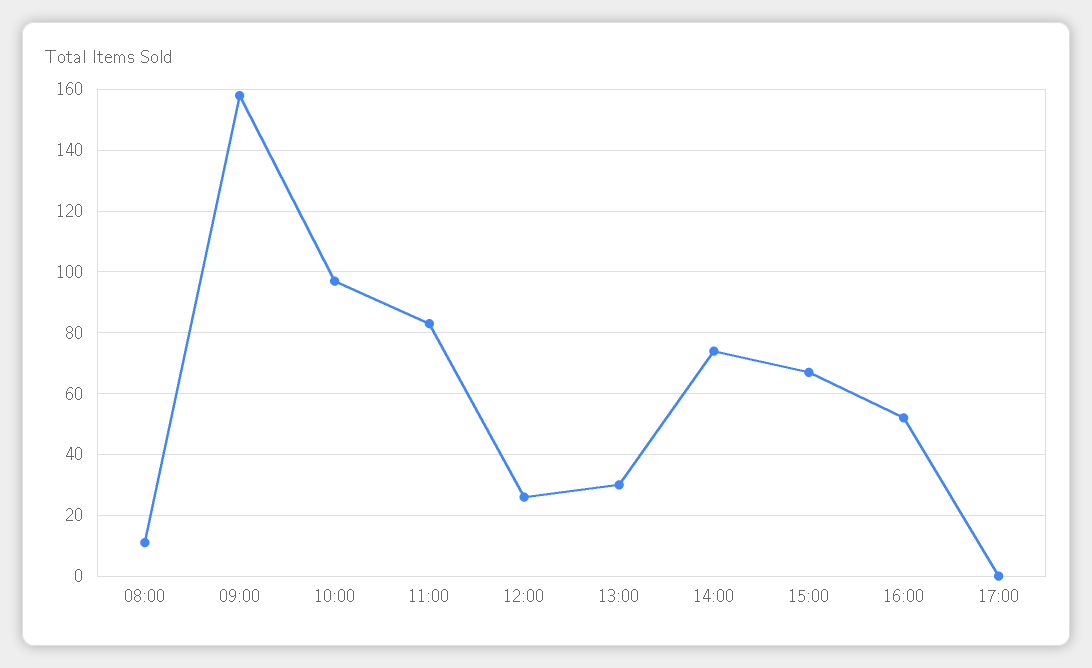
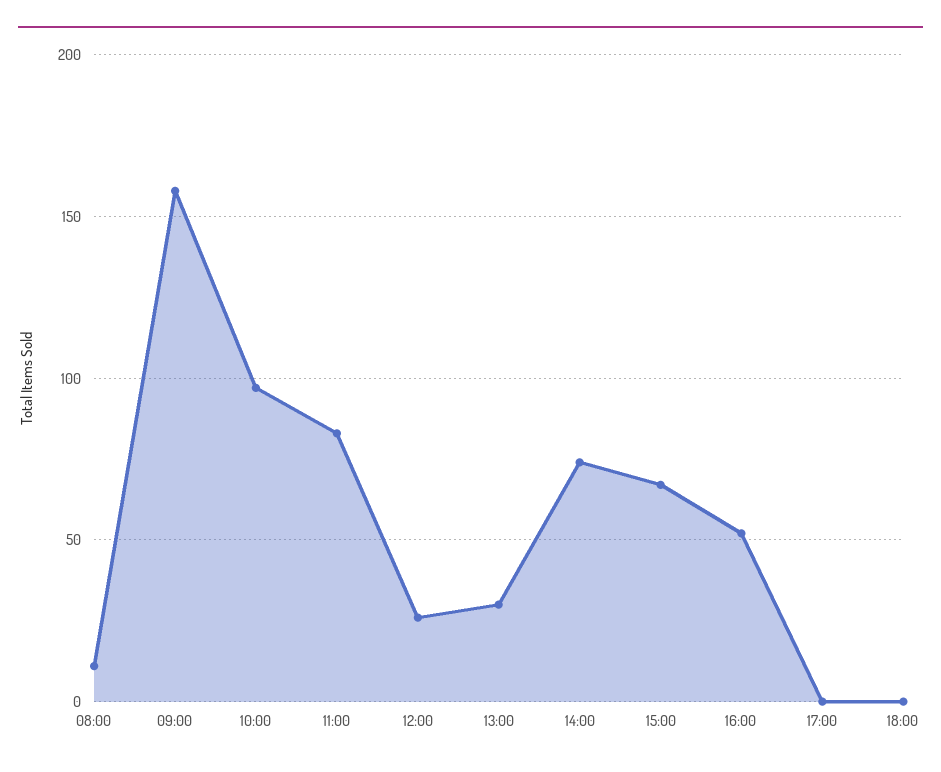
18:00: none -> 0

